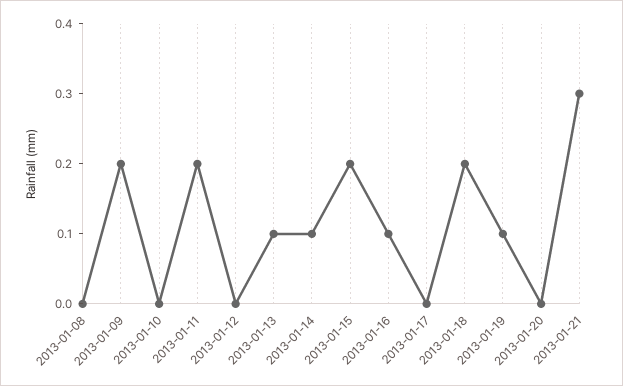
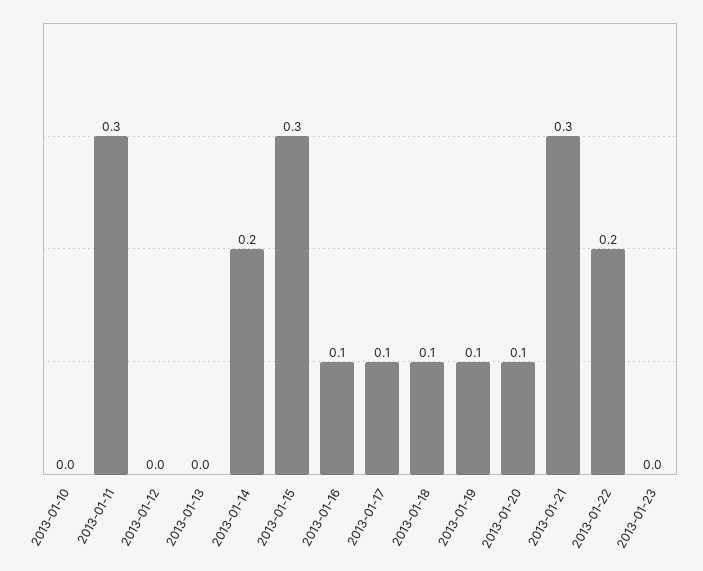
2013-01-08: 0 -> none
2013-01-09: 0.2 -> none
2013-01-11: 0.2 -> 0.3
2013-01-13: 0.1 -> 0
2013-01-14: 0.1 -> 0.2
2013-01-15: 0.2 -> 0.3
2013-01-17: 0 -> 0.1
2013-01-18: 0.2 -> 0.1
2013-01-20: 0 -> 0.1
2013-01-22: none -> 0.2
2013-01-23: none -> 0

